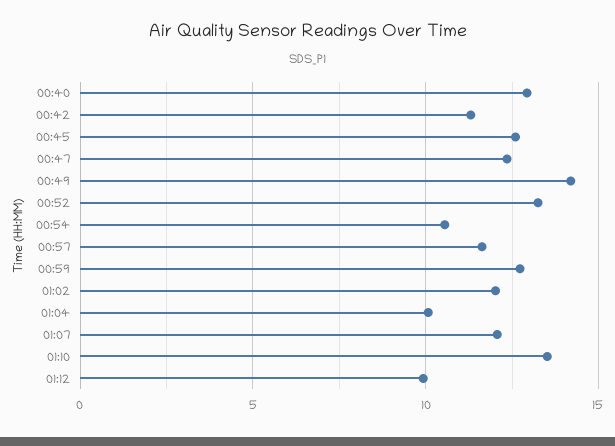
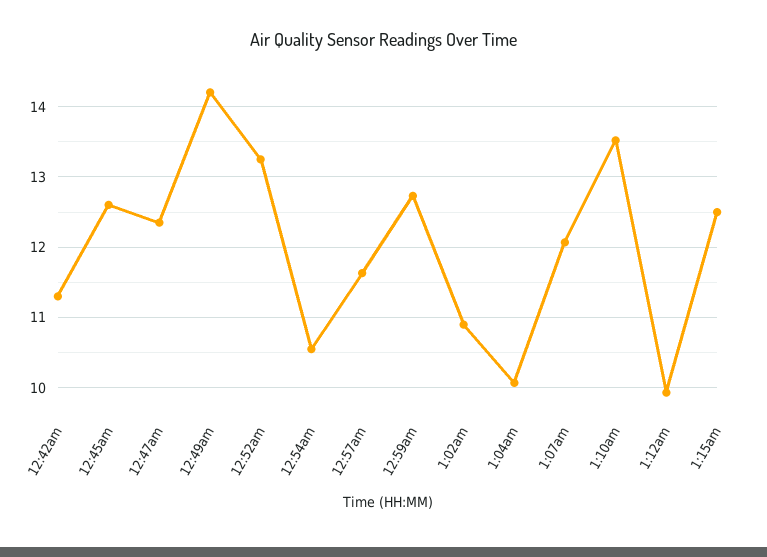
00:40: 13 -> none
01:02: 12 -> 10.9
1:15am: none -> 12.5

